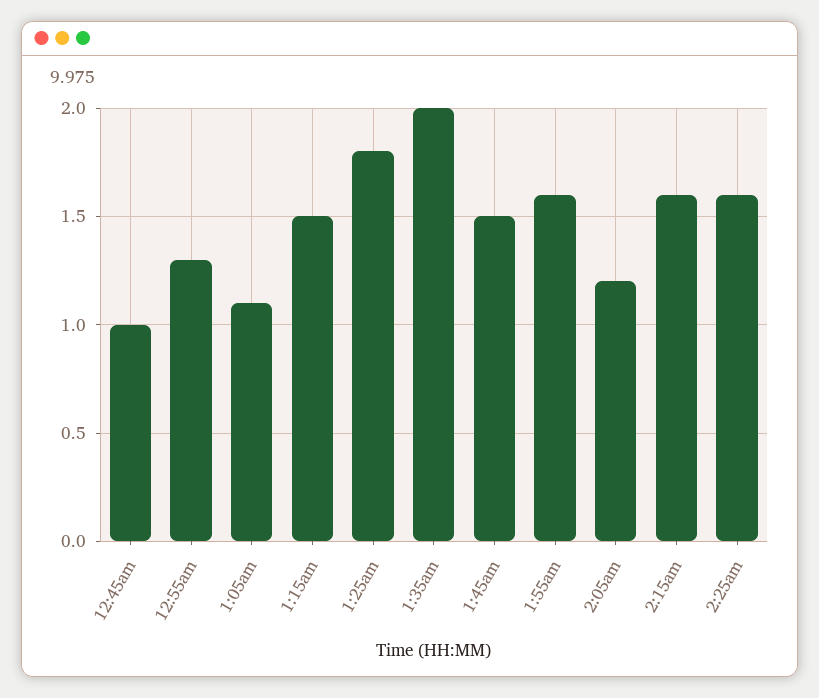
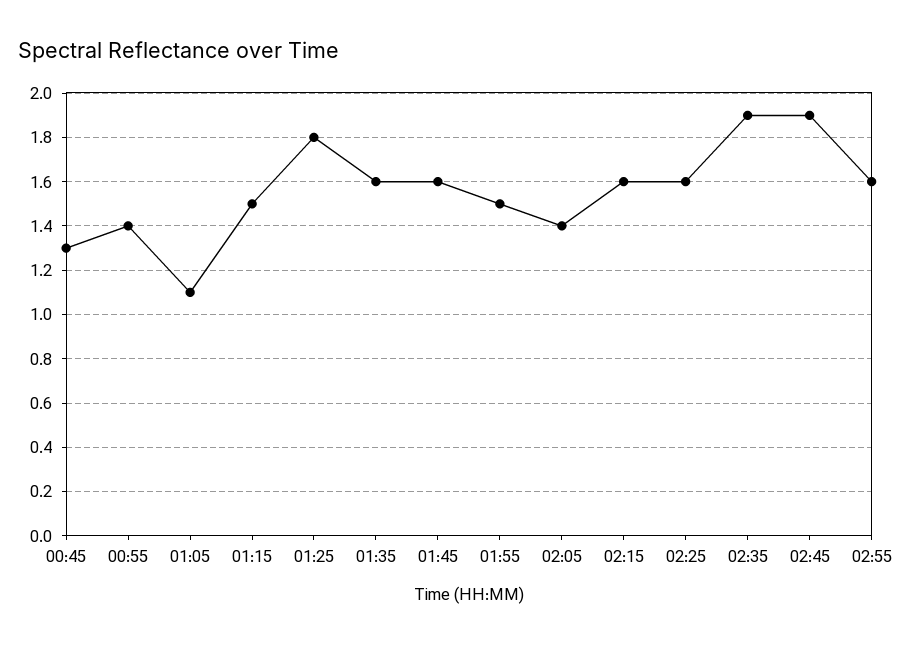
12:45am: 1 -> 1.3
12:55am: 1.3 -> 1.4
1:35am: 2 -> 1.6
1:45am: 1.5 -> 1.6
1:55am: 1.6 -> 1.5
2:05am: 1.2 -> 1.4
02:35: none -> 1.9
02:45: none -> 1.9
02:55: none -> 1.6

